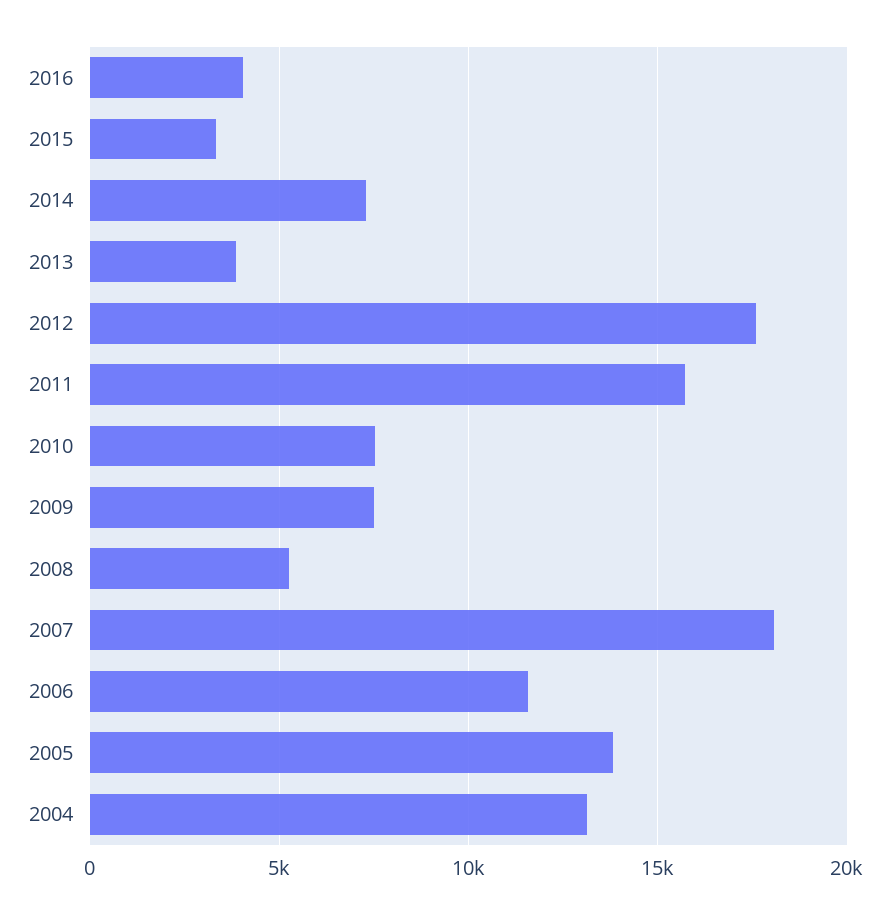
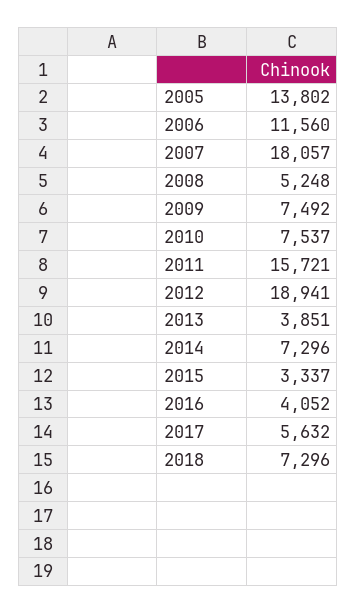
2012: 17500 -> 18941
2004: 13000 -> none
2017: none -> 5632
2018: none -> 7296

